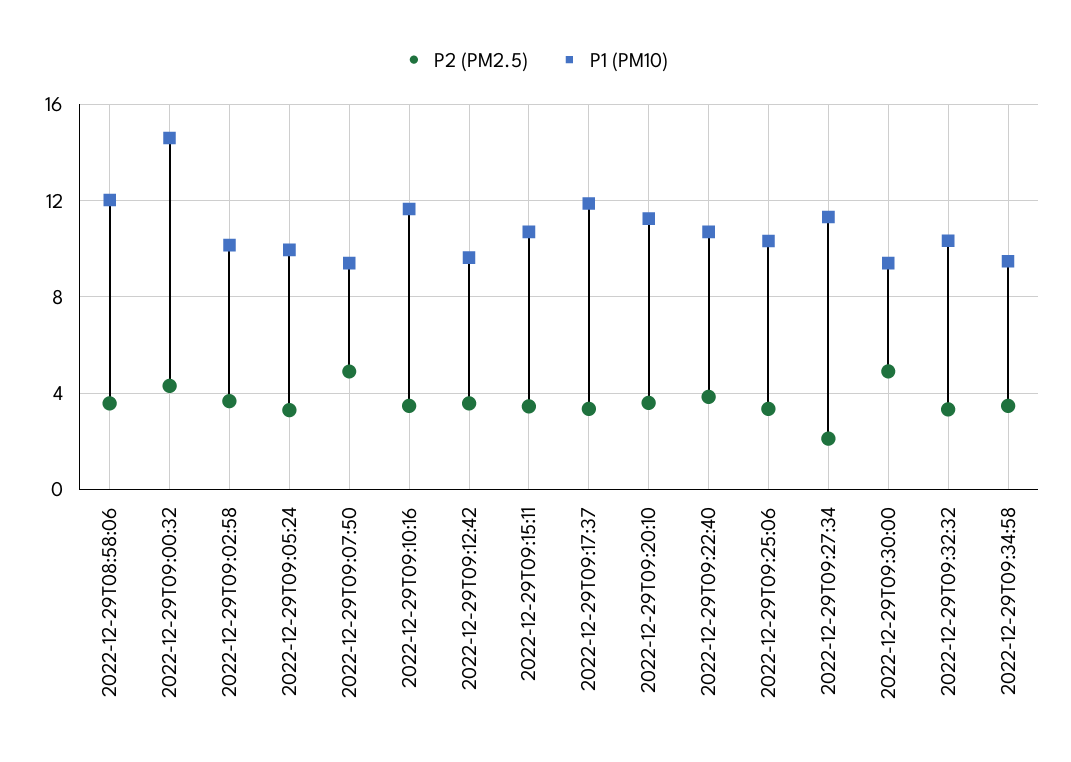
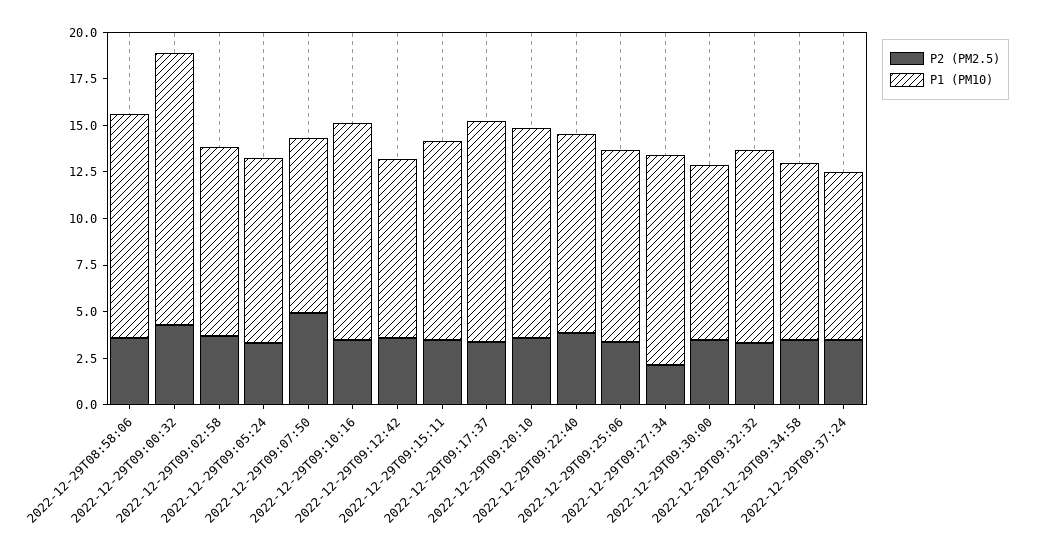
P2 (PM2.5), 2022-12-29T09:30:00: 5 -> 3.5
P2 (PM2.5), 2022-12-29T09:37:24: none -> 3.5
P1 (PM10), 2022-12-29T09:37:24: none -> 9

